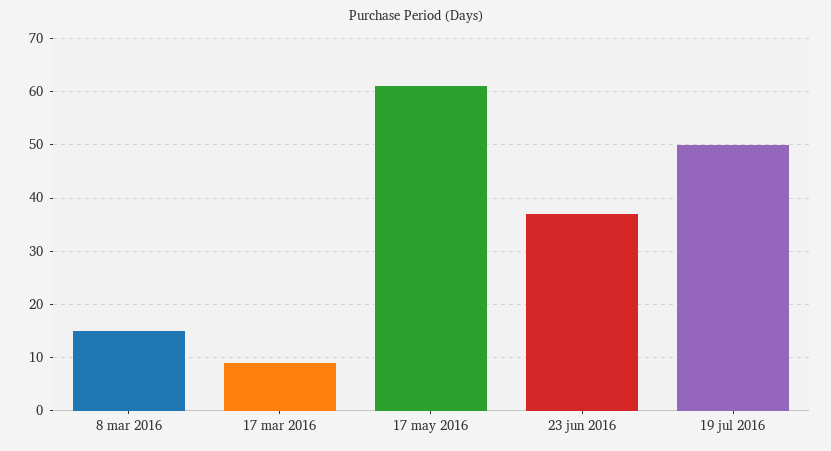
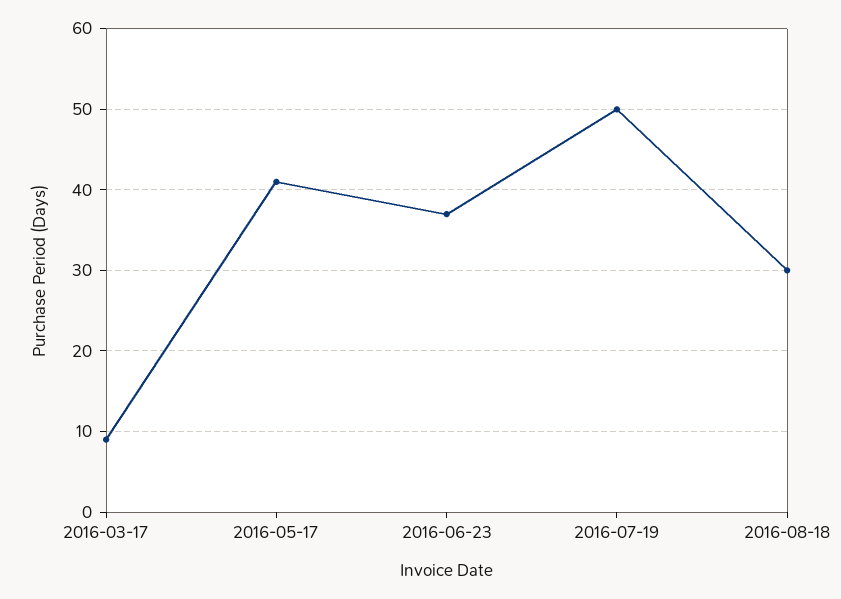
8 mar 2016: 15 -> none
17 may 2016: 60 -> 41
2016-08-18: none -> 30

